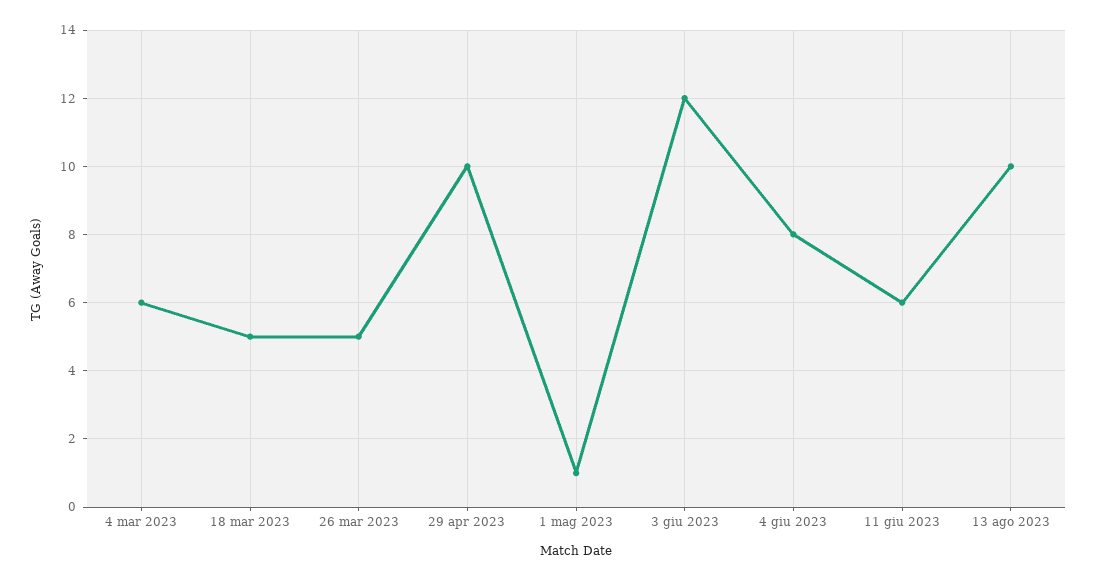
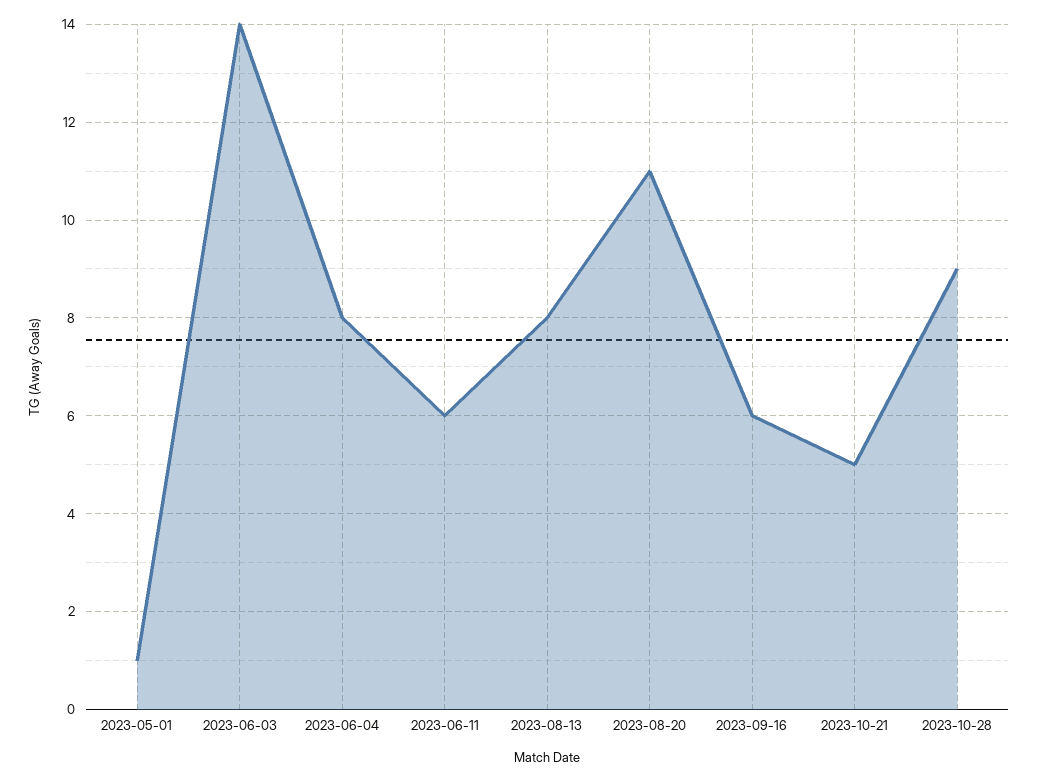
4 mar 2023: 6 -> none
18 mar 2023: 5 -> none
26 mar 2023: 5 -> none
29 apr 2023: 10 -> none
3 giu 2023: 12 -> 14
13 ago 2023: 10 -> 8
2023-08-20: none -> 11
2023-09-16: none -> 6
2023-10-21: none -> 5
2023-10-28: none -> 9

